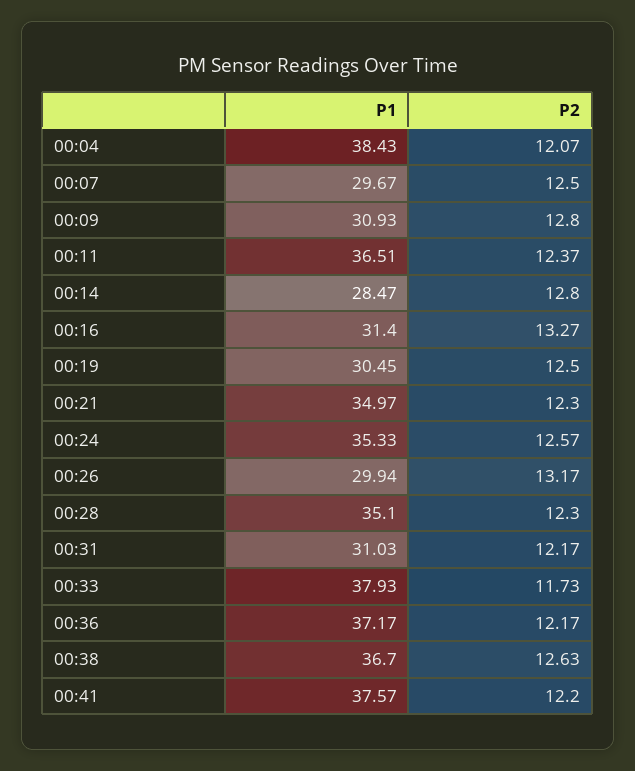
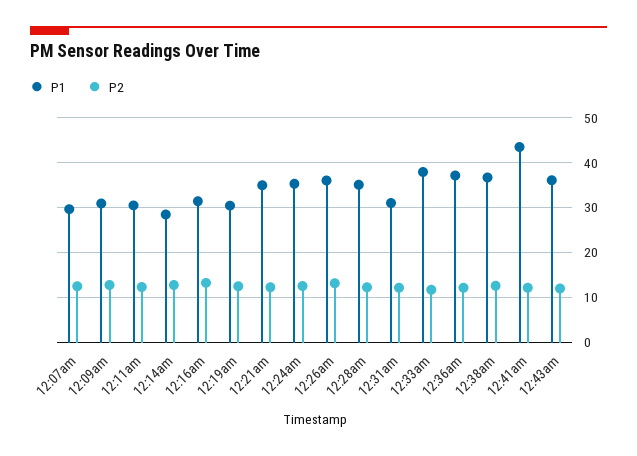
P1, 00:04: 38.43 -> none
P2, 00:04: 12.07 -> none
P1, 00:11: 36.51 -> 30
P1, 00:26: 29.94 -> 36
P1, 00:41: 37.57 -> 44
P1, 12:43am: none -> 36
P2, 12:43am: none -> 12

